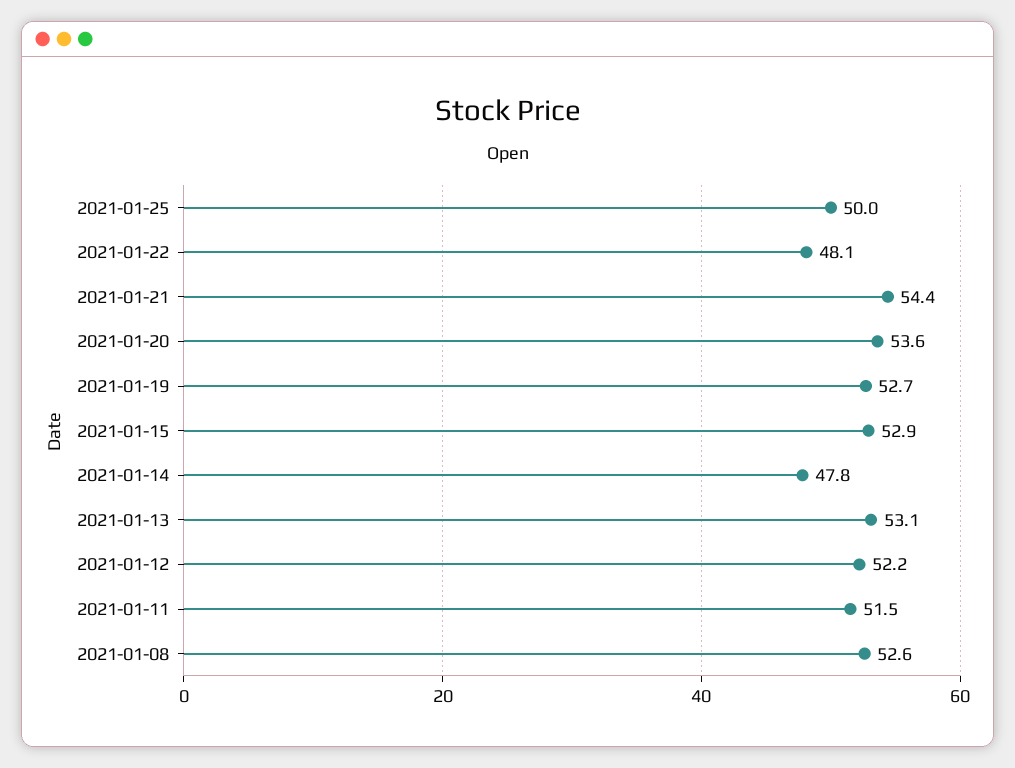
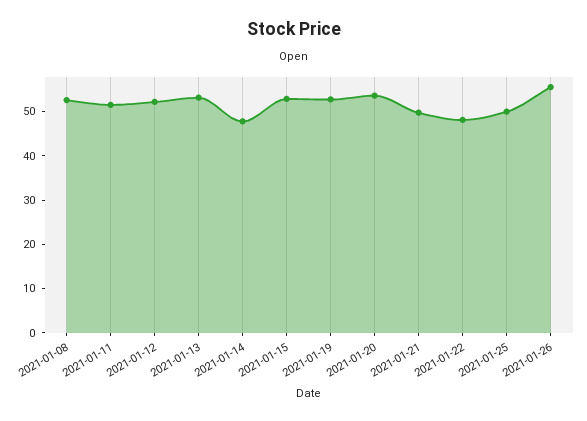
2021-01-21: 54.4 -> 50
2021-01-26: none -> 56

